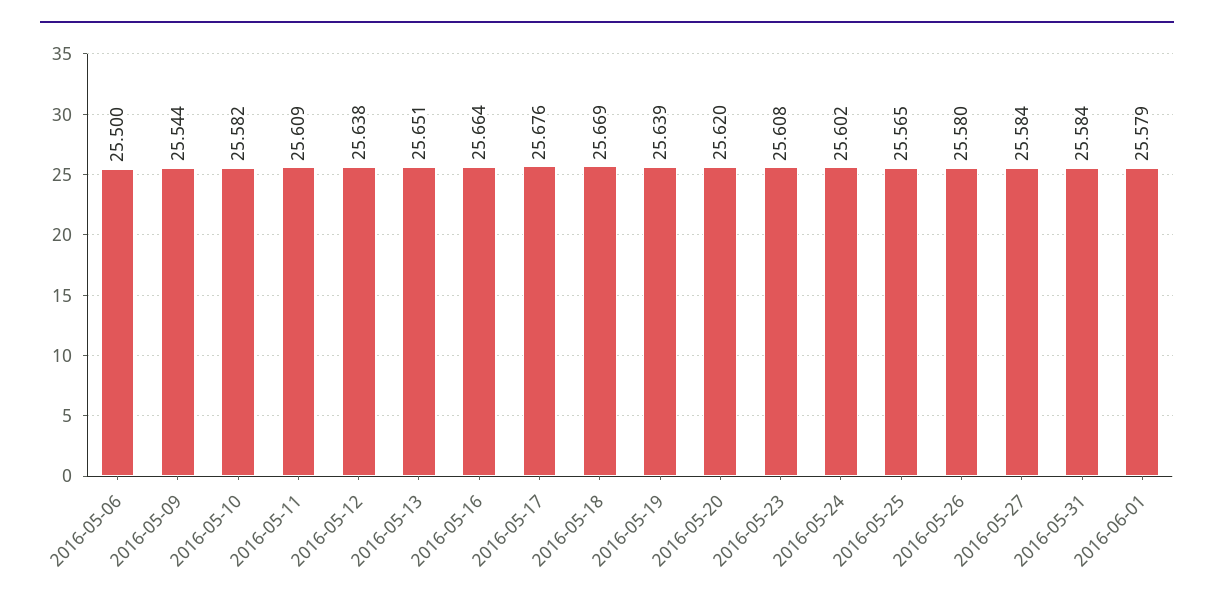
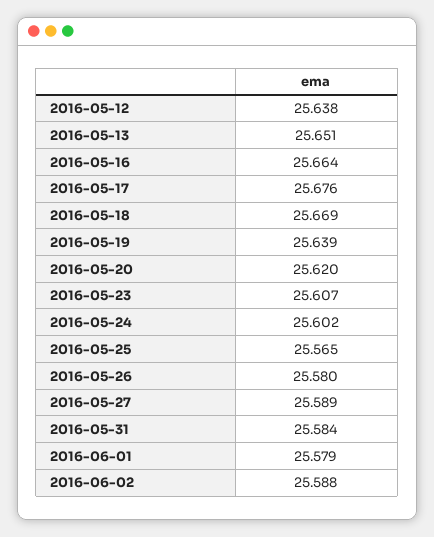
2016-05-06: 25.5 -> none
2016-05-09: 25.544 -> none
2016-05-10: 25.582 -> none
2016-05-11: 25.609 -> none
2016-05-23: 25.608 -> 25.607
2016-05-27: 25.584 -> 25.589
2016-06-02: none -> 25.588

